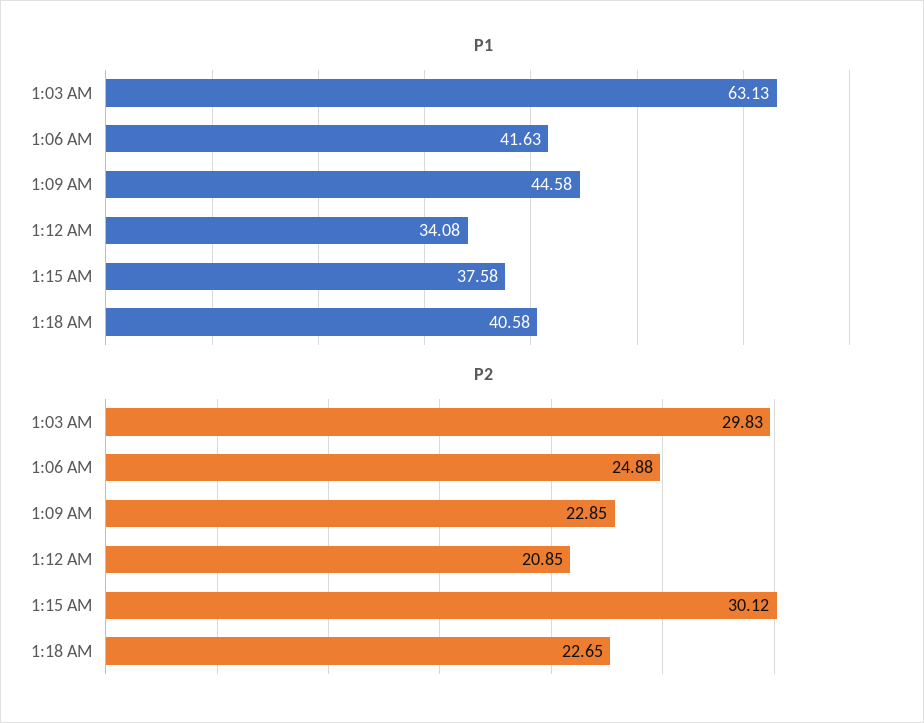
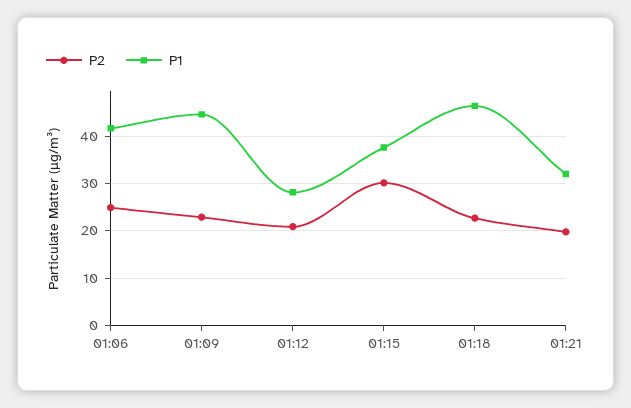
P1, 1:03 AM: 63.13 -> none
P1, 1:12 AM: 34.08 -> 28
P1, 1:18 AM: 40.58 -> 46
P2, 1:03 AM: 29.83 -> none
P2, 01:21: none -> 20
P1, 01:21: none -> 32

